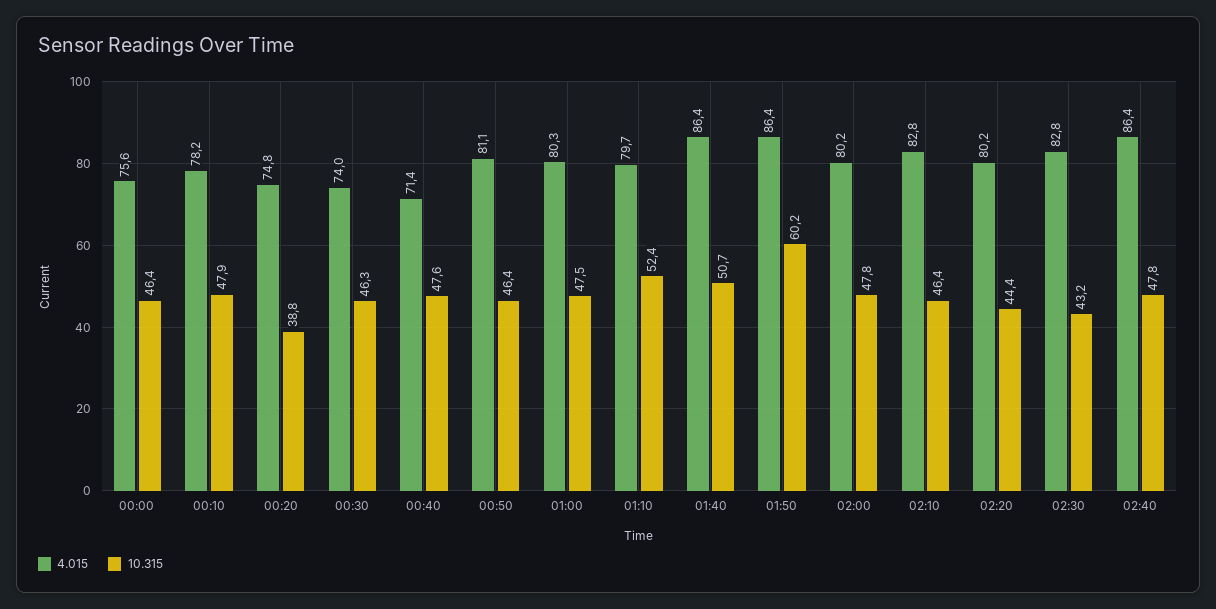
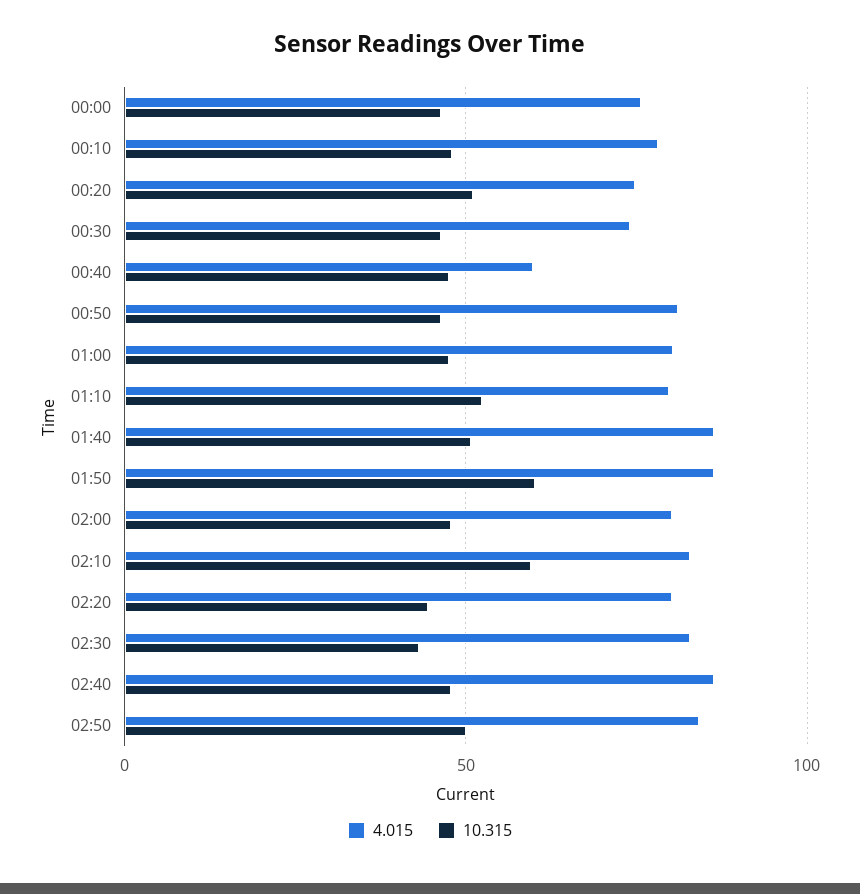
10.315, 00:20: 38.8 -> 50
4.015, 00:40: 71.4 -> 60
10.315, 02:10: 46.4 -> 60
4.015, 02:50: none -> 85
10.315, 02:50: none -> 50

